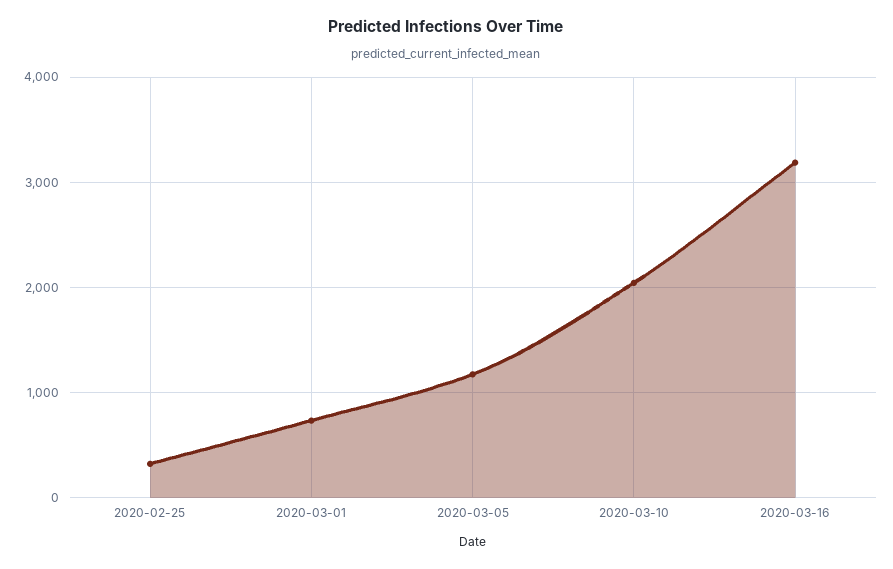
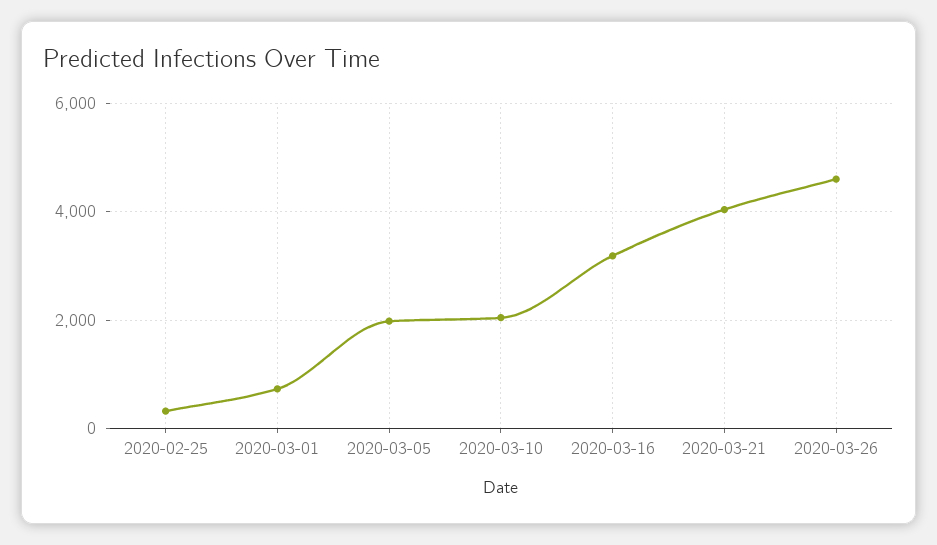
2020-03-05: 1200 -> 2000
2020-03-21: none -> 4000
2020-03-26: none -> 4600

